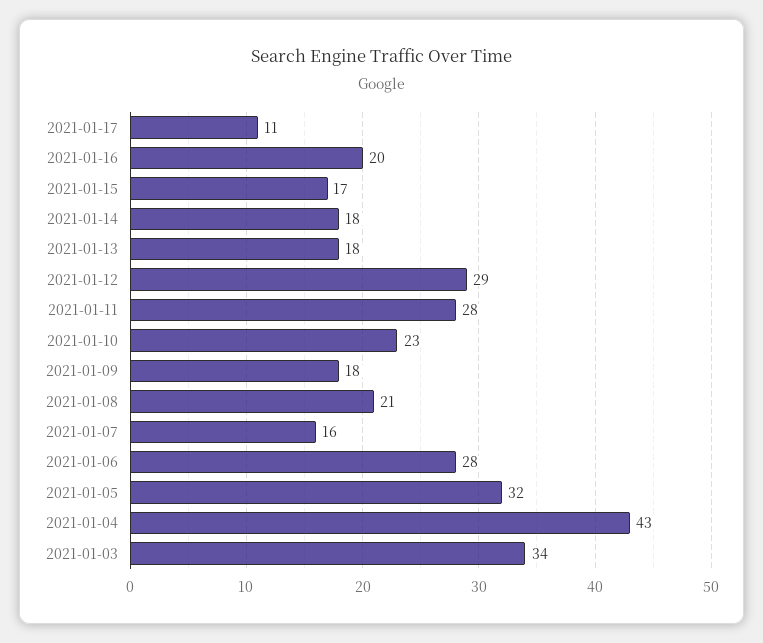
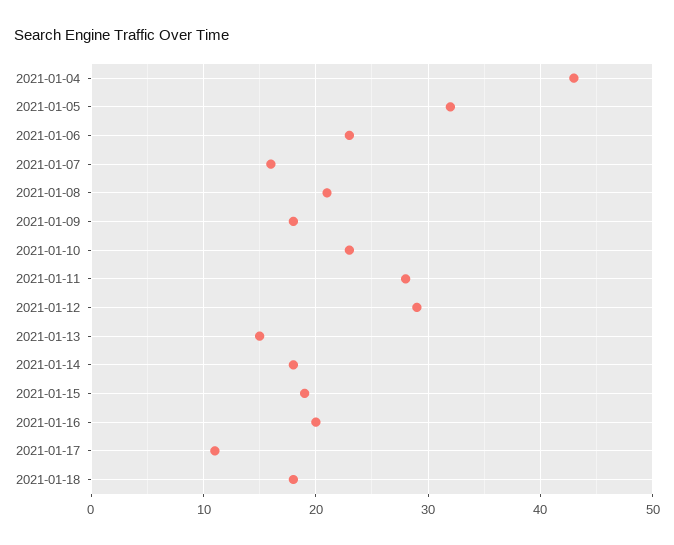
2021-01-15: 17 -> 19
2021-01-13: 18 -> 15
2021-01-06: 28 -> 23
2021-01-03: 34 -> none
2021-01-18: none -> 18

